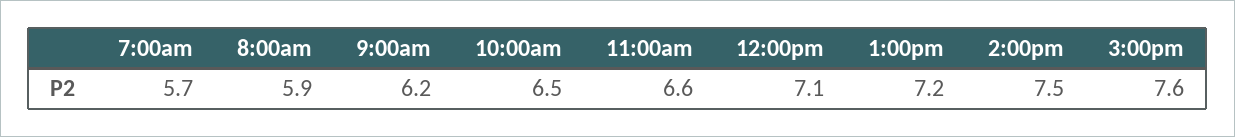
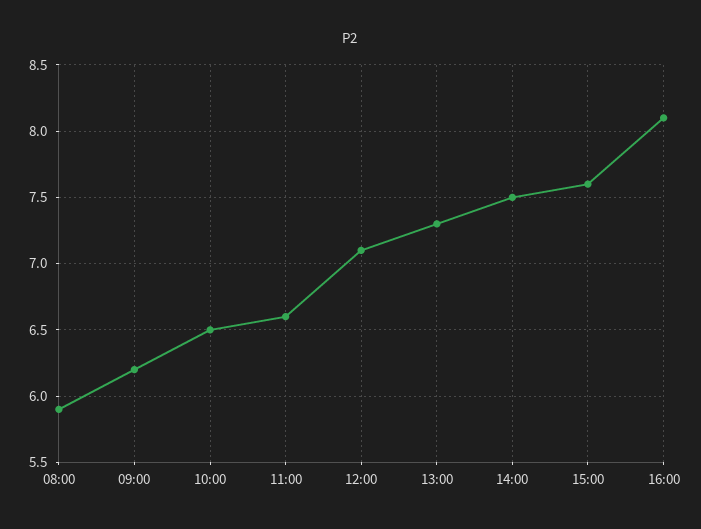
7:00am: 5.7 -> none
1:00pm: 7.2 -> 7.3
16:00: none -> 8.1

